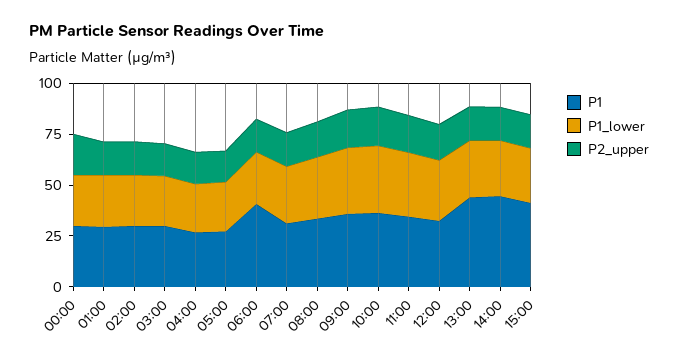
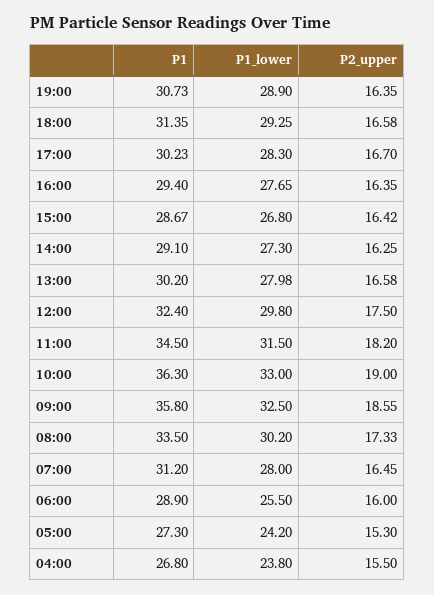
P1, 00:00: 30 -> none
P1_lower, 00:00: 25 -> none
P2_upper, 00:00: 20 -> none
P1, 01:00: 30 -> none
P1_lower, 01:00: 25 -> none
P2_upper, 01:00: 15 -> none
P1, 02:00: 30 -> none
P1_lower, 02:00: 25 -> none
P2_upper, 02:00: 15 -> none
P1, 03:00: 30 -> none
P1_lower, 03:00: 25 -> none
P2_upper, 03:00: 15 -> none
P1, 06:00: 40 -> 28.9
P1, 13:00: 45 -> 30.2
P1, 14:00: 45 -> 29.1
P1, 15:00: 40 -> 28.67
P1, 19:00: none -> 30.73
P1_lower, 19:00: none -> 28.9
P2_upper, 19:00: none -> 16.35
P1, 18:00: none -> 31.35
P1_lower, 18:00: none -> 29.25
P2_upper, 18:00: none -> 16.58
P1, 17:00: none -> 30.23
P1_lower, 17:00: none -> 28.3
P2_upper, 17:00: none -> 16.7
P1, 16:00: none -> 29.4
P1_lower, 16:00: none -> 27.65
P2_upper, 16:00: none -> 16.35

